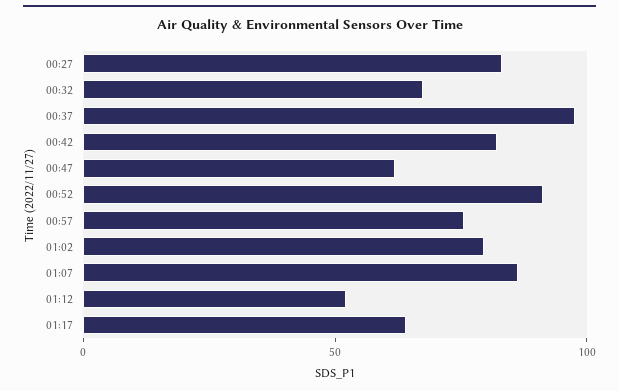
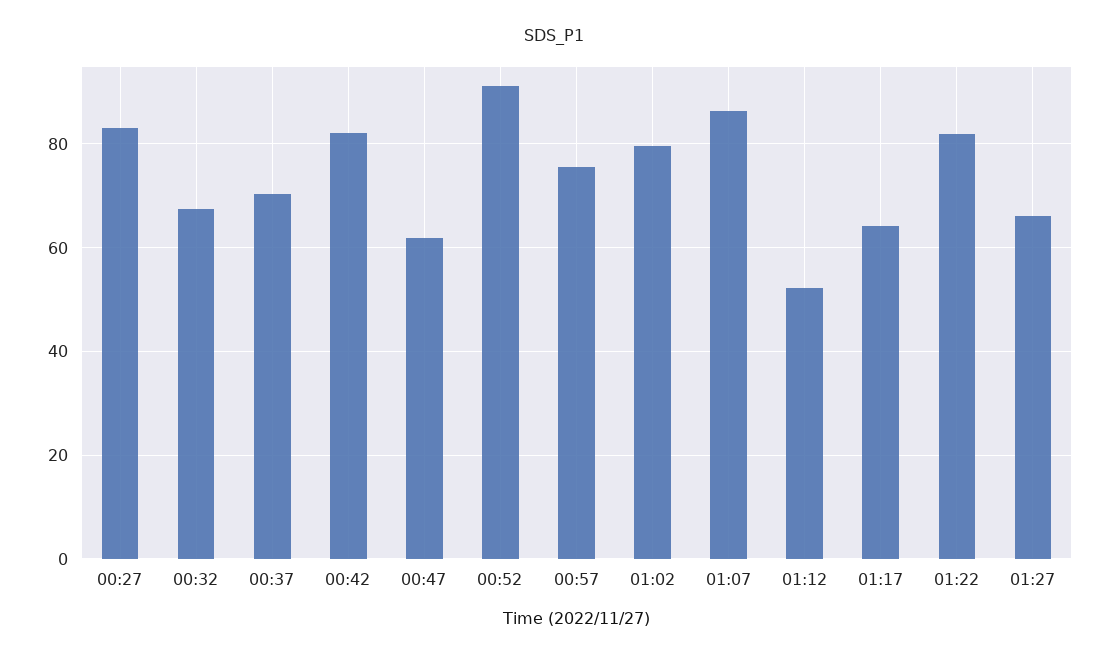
00:37: 100 -> 70
01:22: none -> 82
01:27: none -> 66

